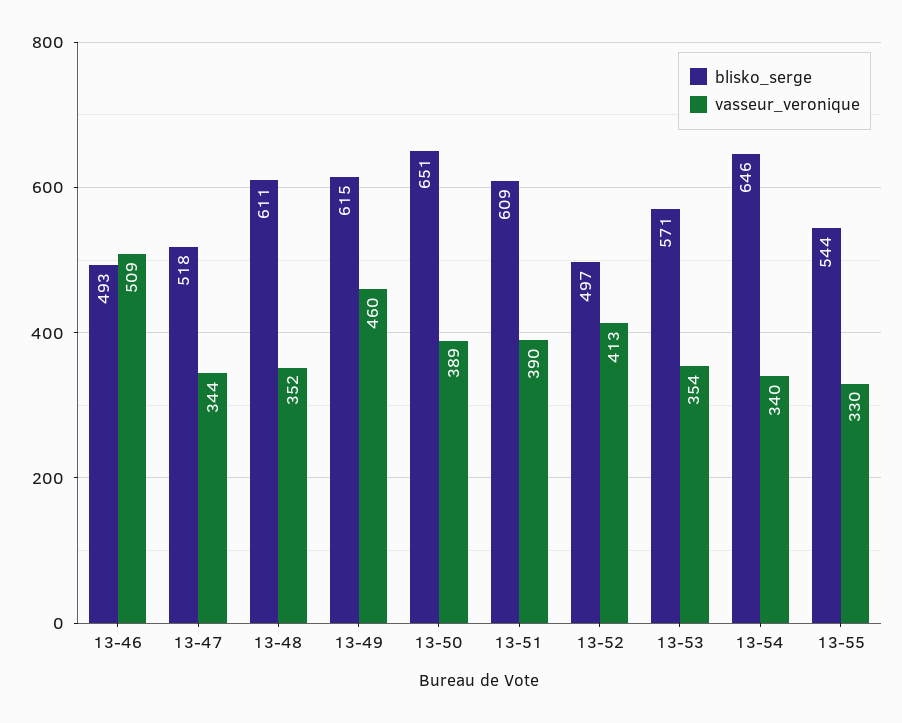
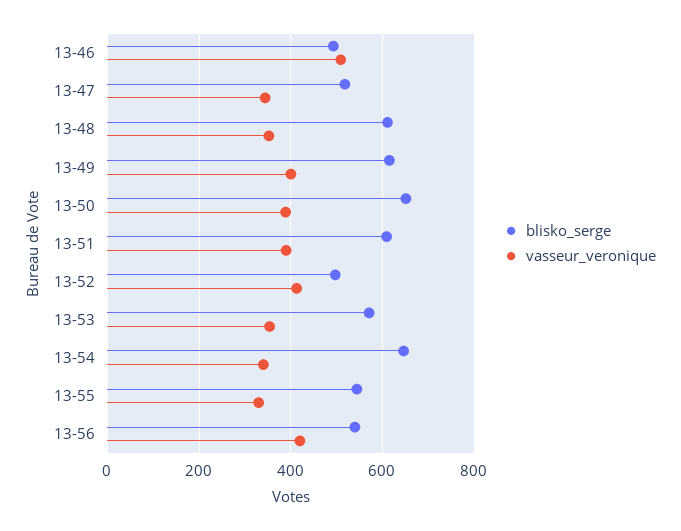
vasseur_veronique, 13-49: 460 -> 400
blisko_serge, 13-56: none -> 540
vasseur_veronique, 13-56: none -> 420

